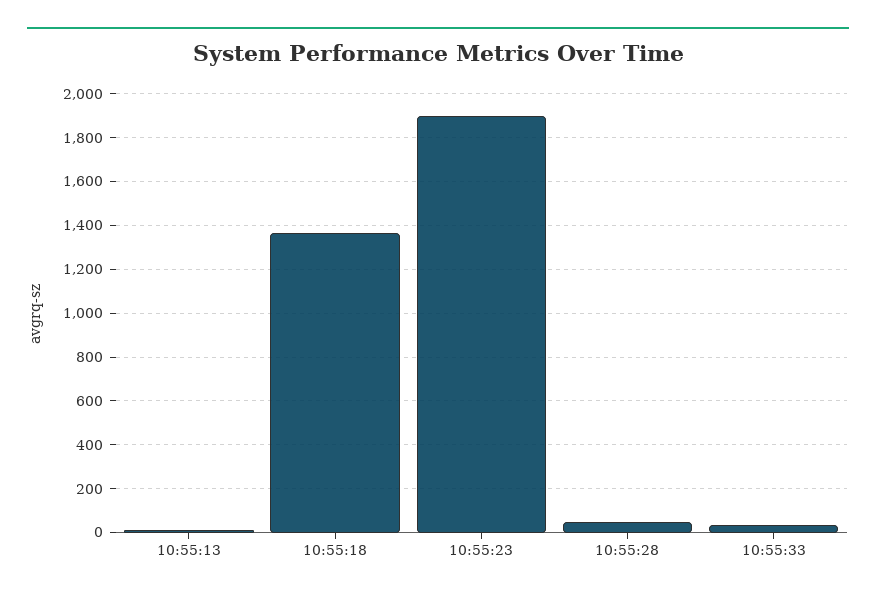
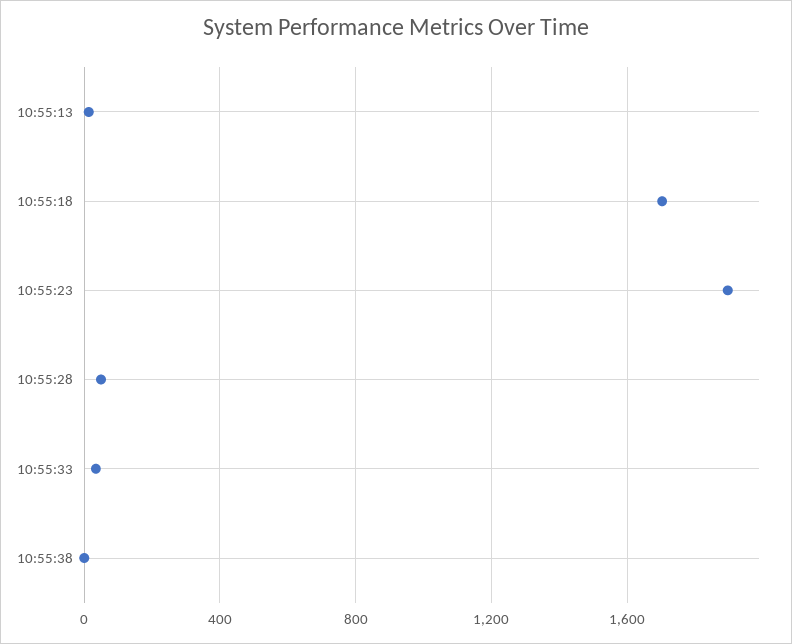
10:55:18: 1350 -> 1700
10:55:38: none -> 0

